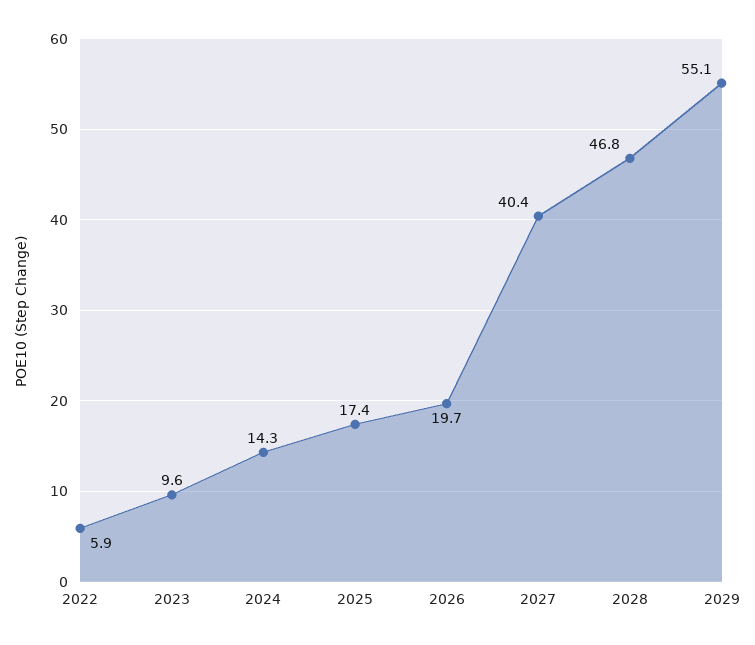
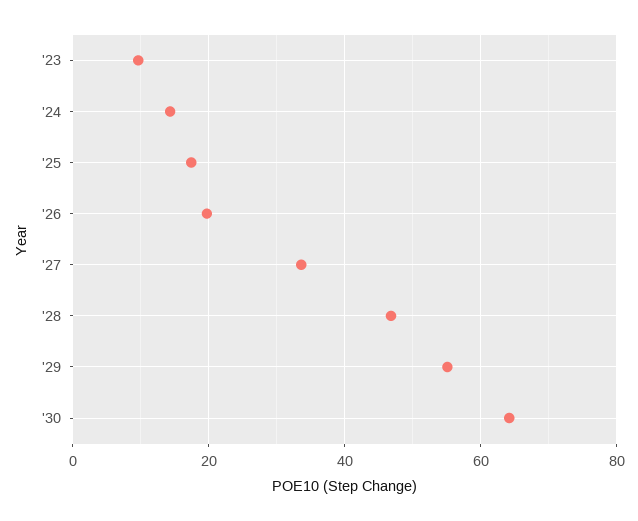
2022: 5.9 -> none
2027: 40.4 -> 34
'30: none -> 64

